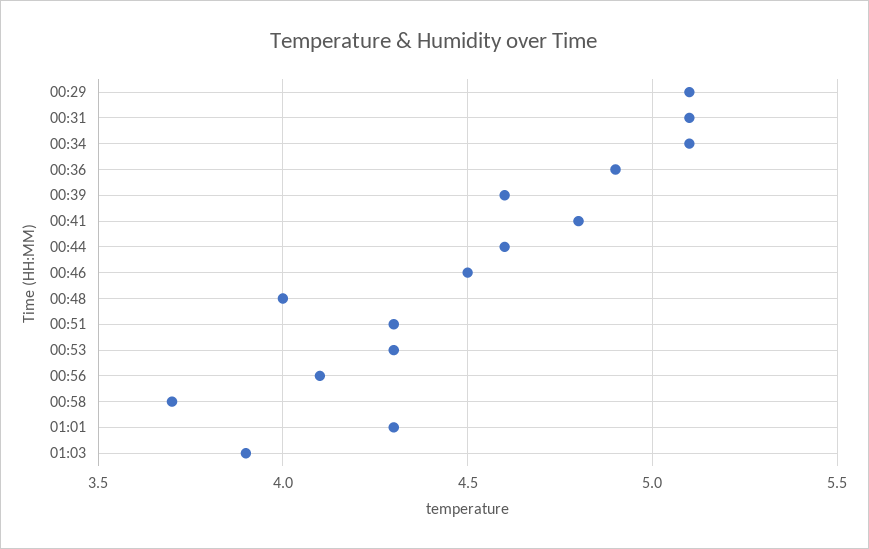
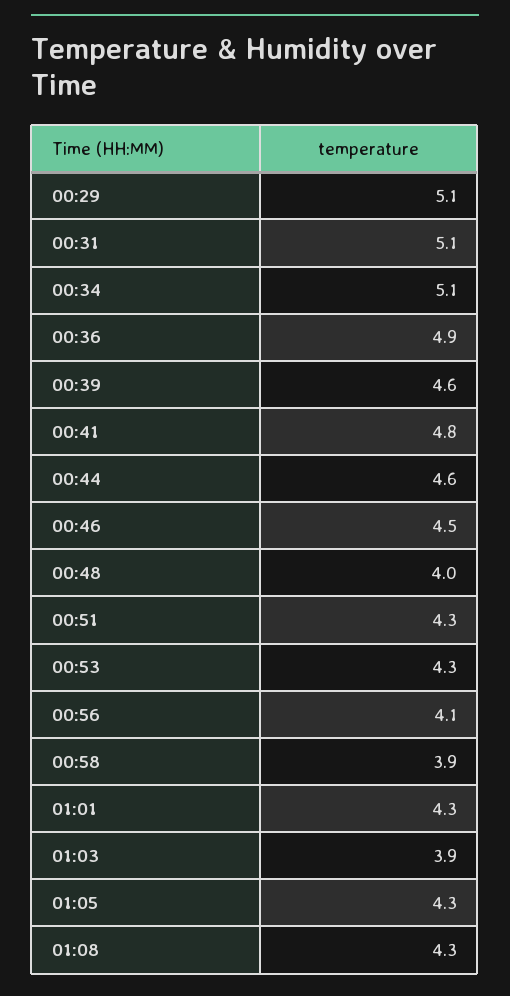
00:58: 3.7 -> 3.9
01:05: none -> 4.3
01:08: none -> 4.3

